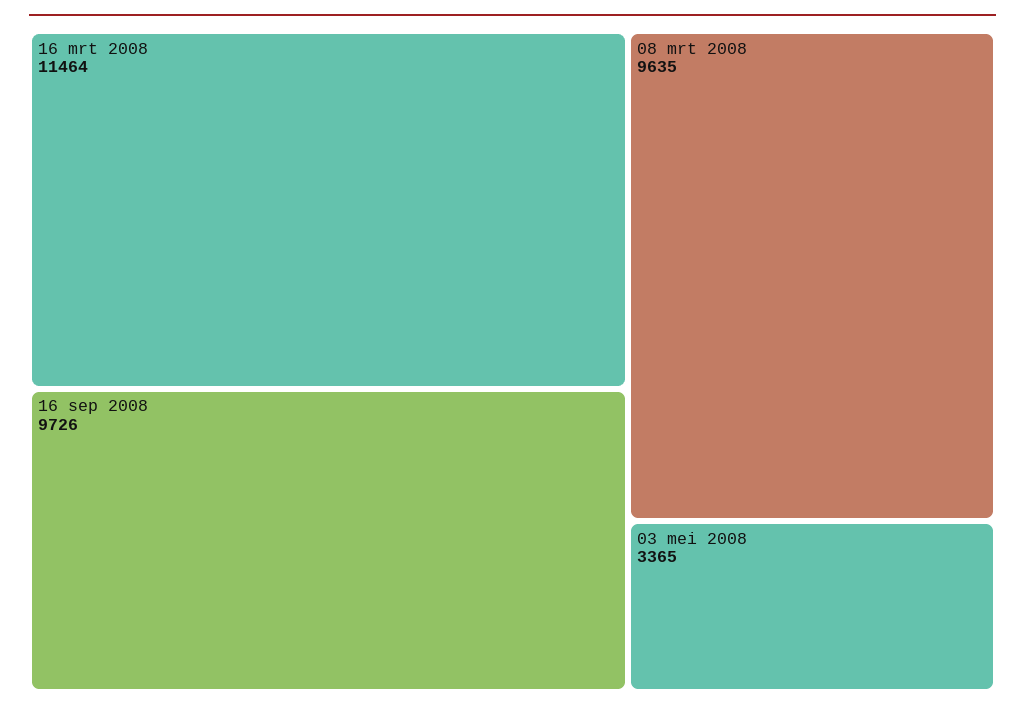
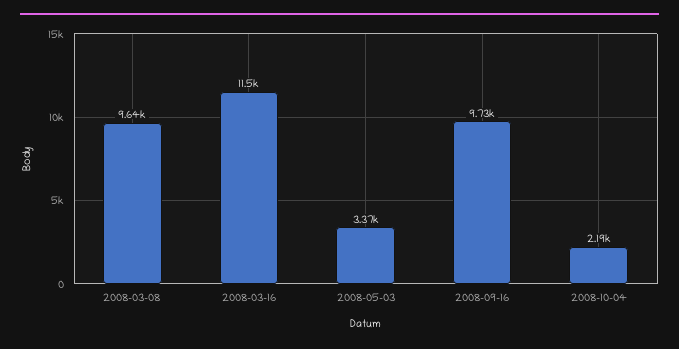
2008-10-04: none -> 2190

